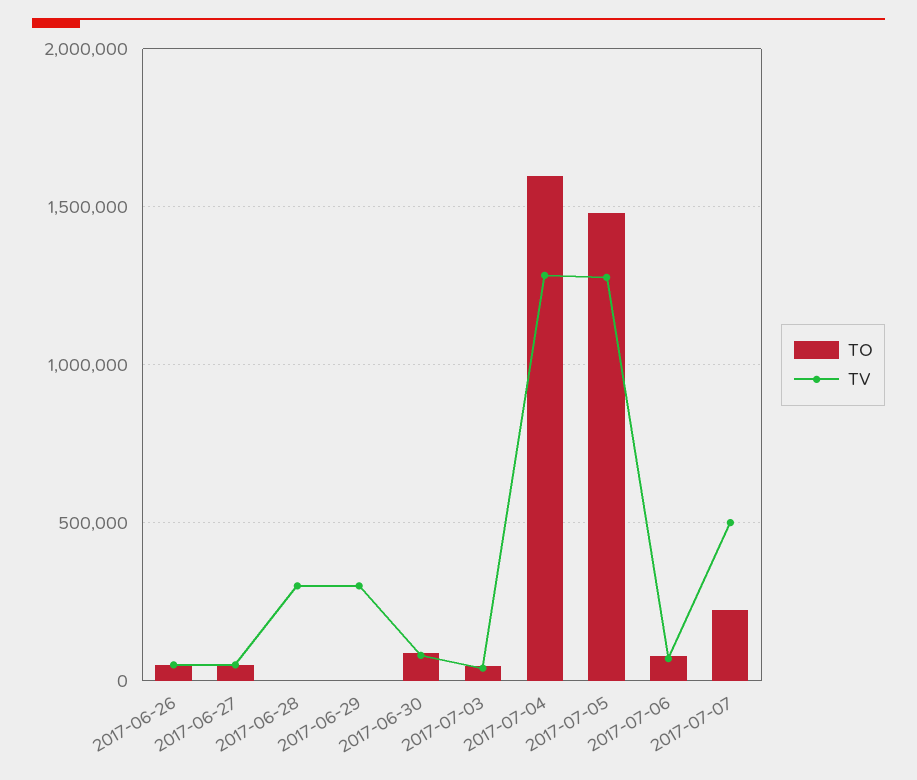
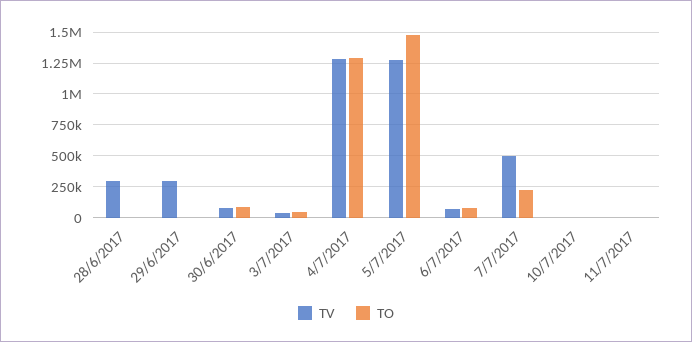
TO, 2017-06-26: 50000 -> none
TV, 2017-06-26: 50000 -> none
TO, 2017-06-27: 50000 -> none
TV, 2017-06-27: 50000 -> none
TO, 2017-07-04: 1600000 -> 1300000
TV, 10/7/2017: none -> 0
TO, 10/7/2017: none -> 0
TV, 11/7/2017: none -> 0
TO, 11/7/2017: none -> 0

